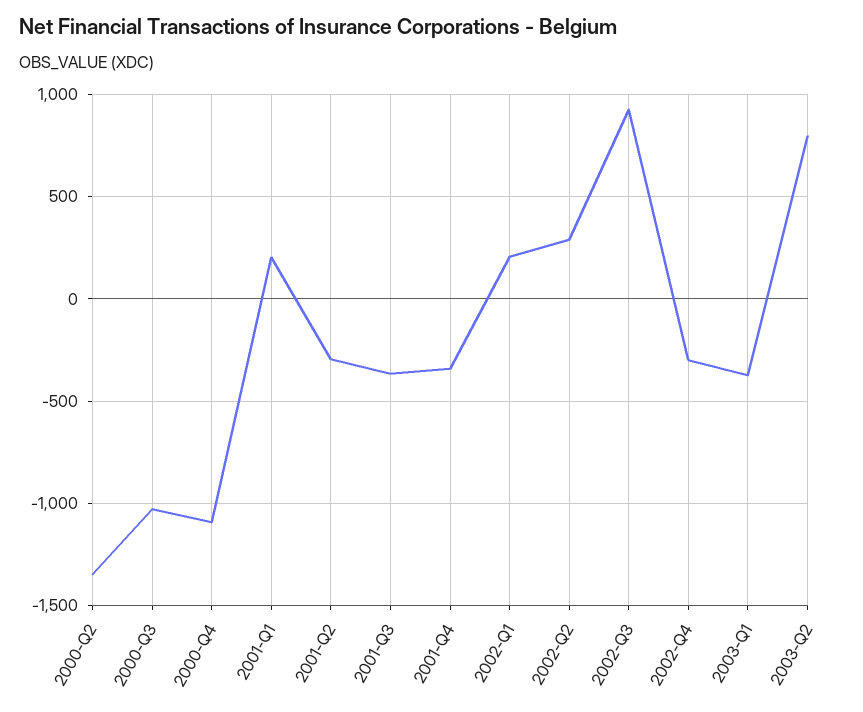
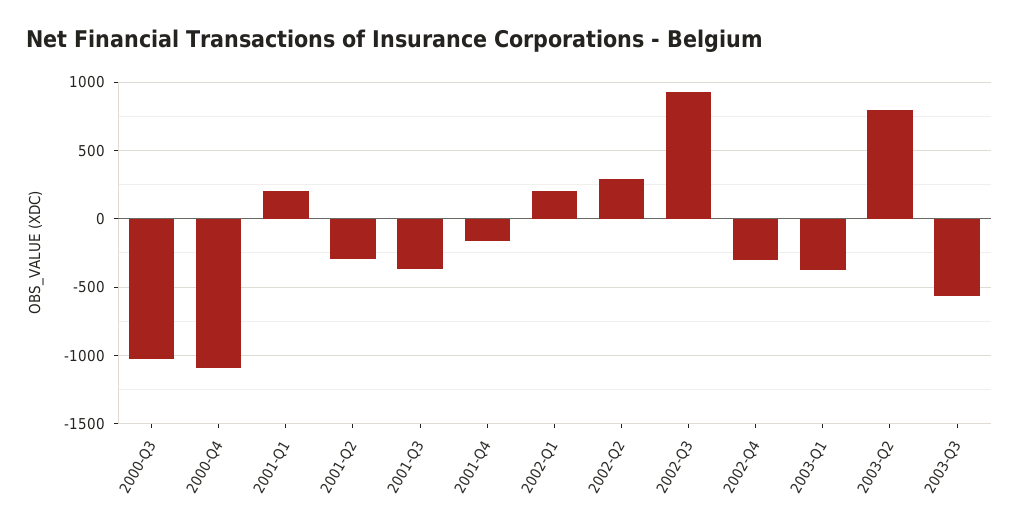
2000-Q2: -1350 -> none
2001-Q4: -350 -> -150
2003-Q3: none -> -550

